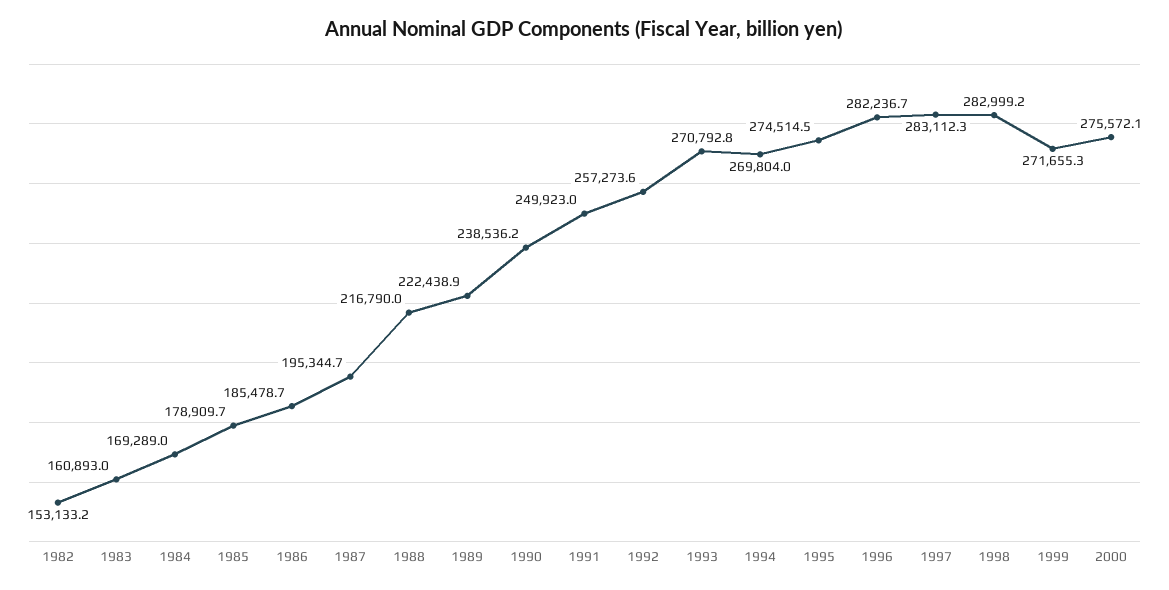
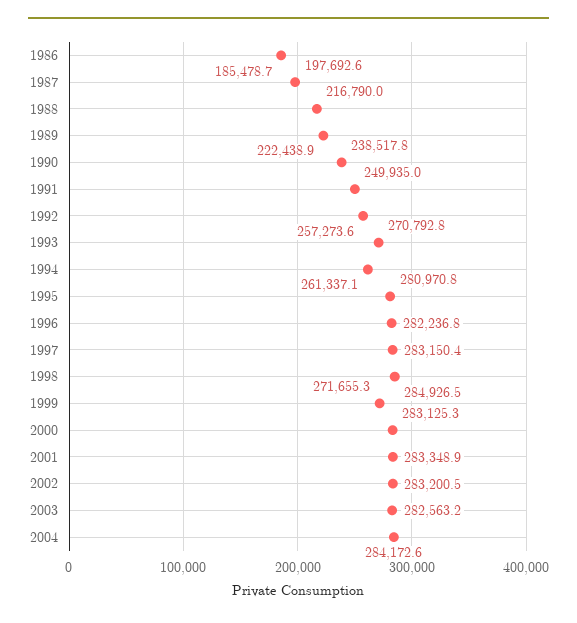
1982: 153133.2 -> none
1983: 160893 -> none
1984: 169289 -> none
1985: 178909.7 -> none
1987: 195344.7 -> 197692.6
1990: 238536.2 -> 238517.8
1991: 249923 -> 249935
1994: 269804 -> 261337.1
1995: 274514.5 -> 280970.8
1996: 282236.7 -> 282236.8
1997: 283112.3 -> 283150.4
1998: 282999.2 -> 284926.5
2000: 275572.1 -> 283125.3
2001: none -> 283348.9
2002: none -> 283200.5
2003: none -> 282563.2
2004: none -> 284172.6

